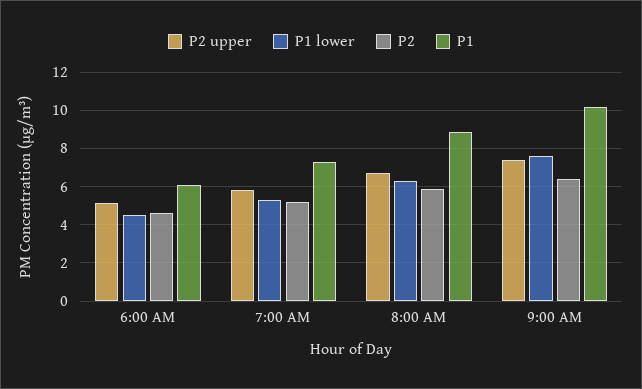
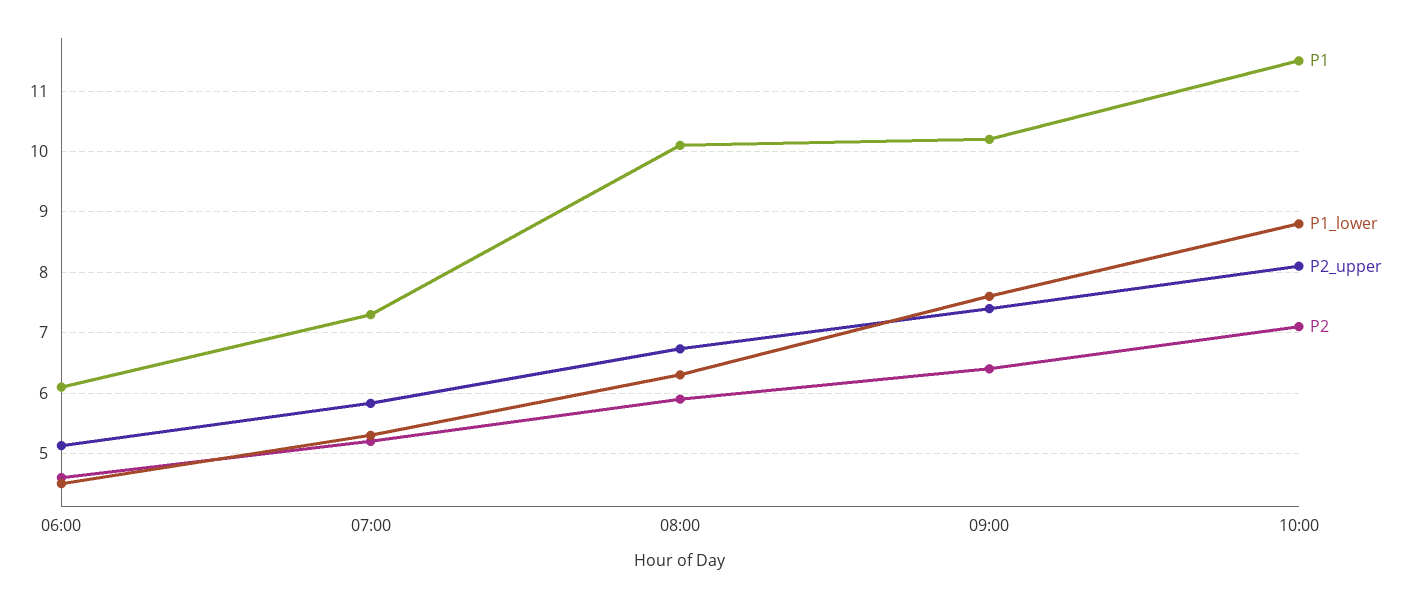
P1, 8:00 AM: 9 -> 10.1
P1, 10:00: none -> 11.5
P1 lower, 10:00: none -> 8.8
P2 upper, 10:00: none -> 8.1
P2, 10:00: none -> 7.1

